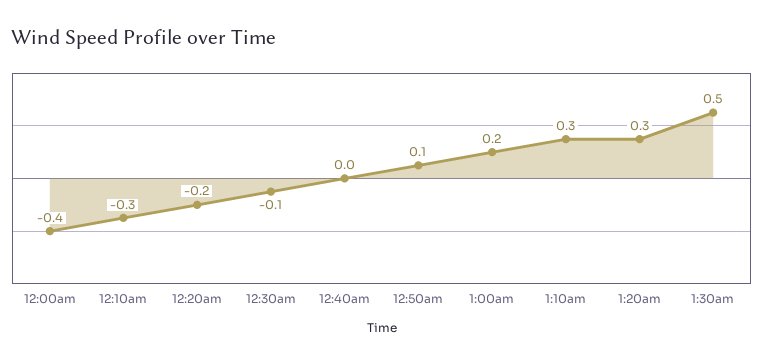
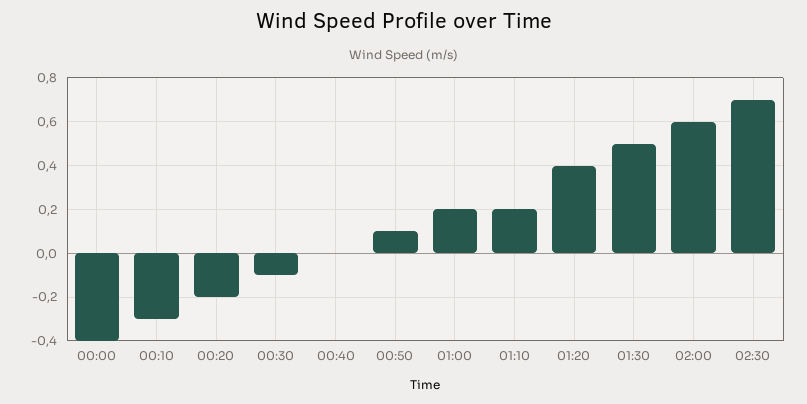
1:10am: 0.3 -> 0.2
1:20am: 0.3 -> 0.4
02:00: none -> 0.6
02:30: none -> 0.7

